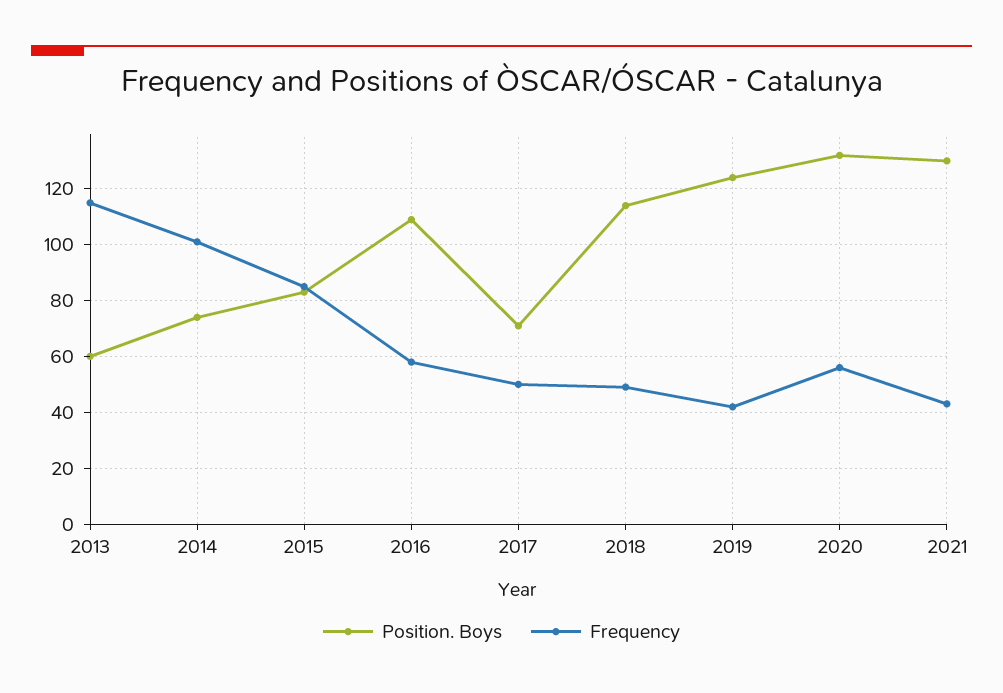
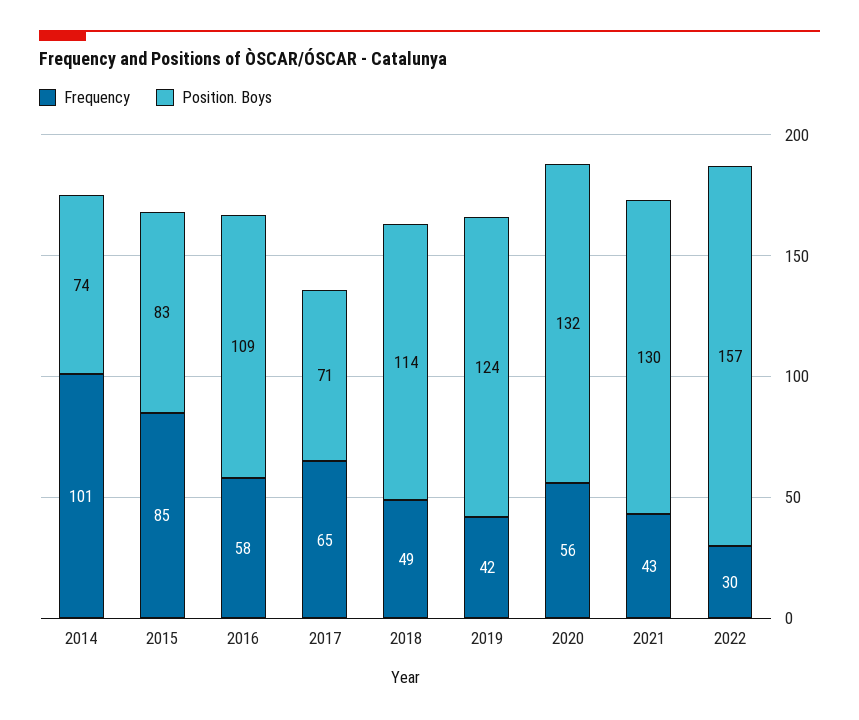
Position. Boys, 2013: 60 -> none
Frequency, 2013: 115 -> none
Frequency, 2017: 50 -> 65
Frequency, 2022: none -> 30
Position. Boys, 2022: none -> 157

